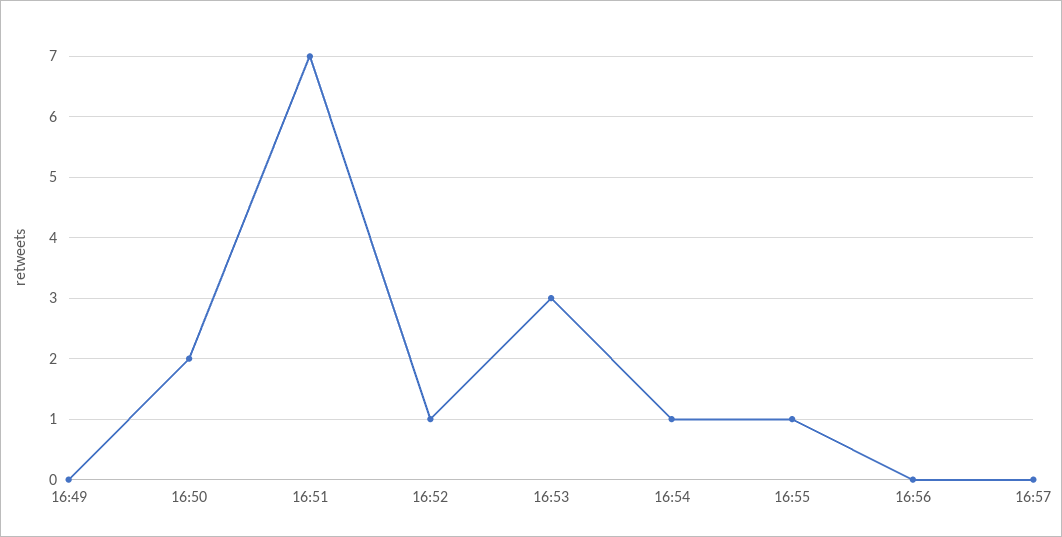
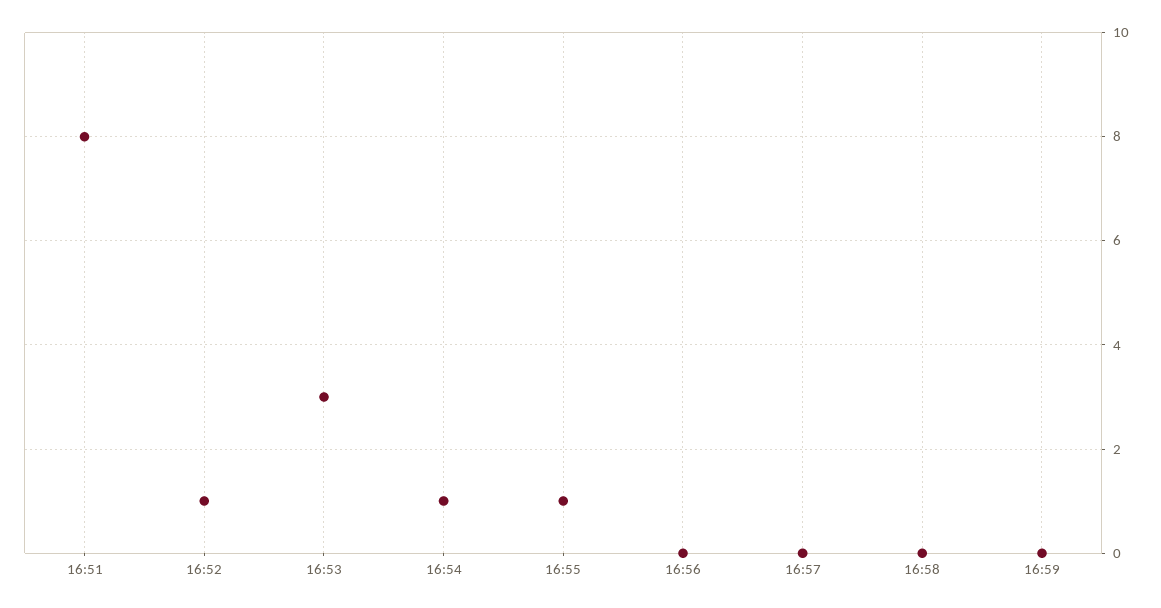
16:49: 0 -> none
16:50: 2 -> none
16:51: 7 -> 8
16:58: none -> 0
16:59: none -> 0

